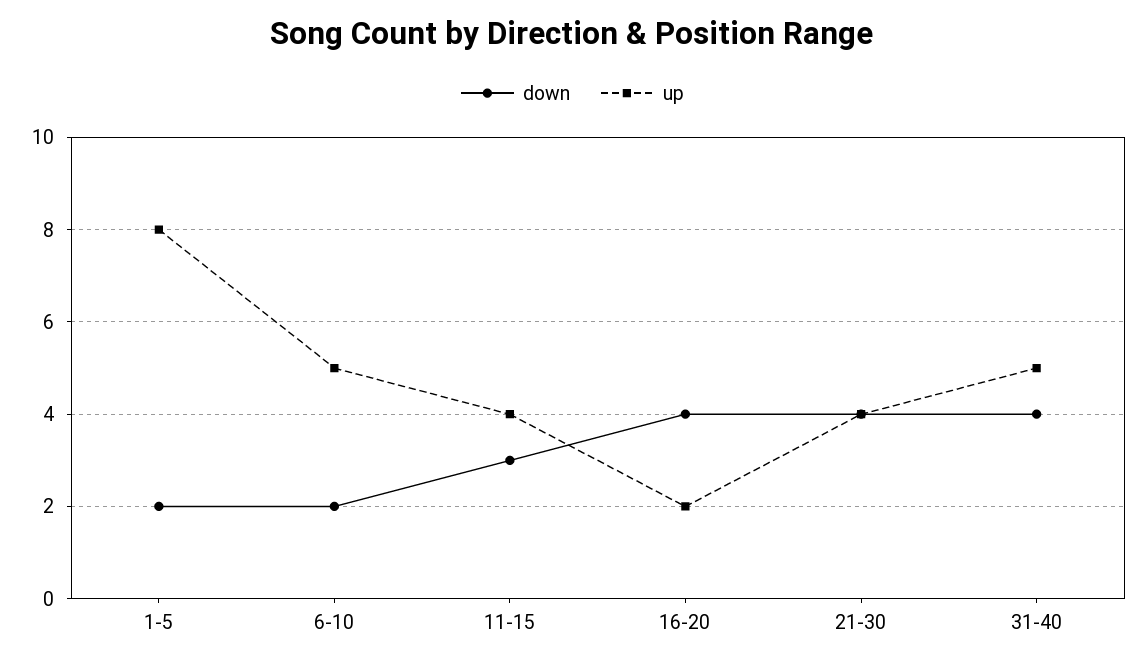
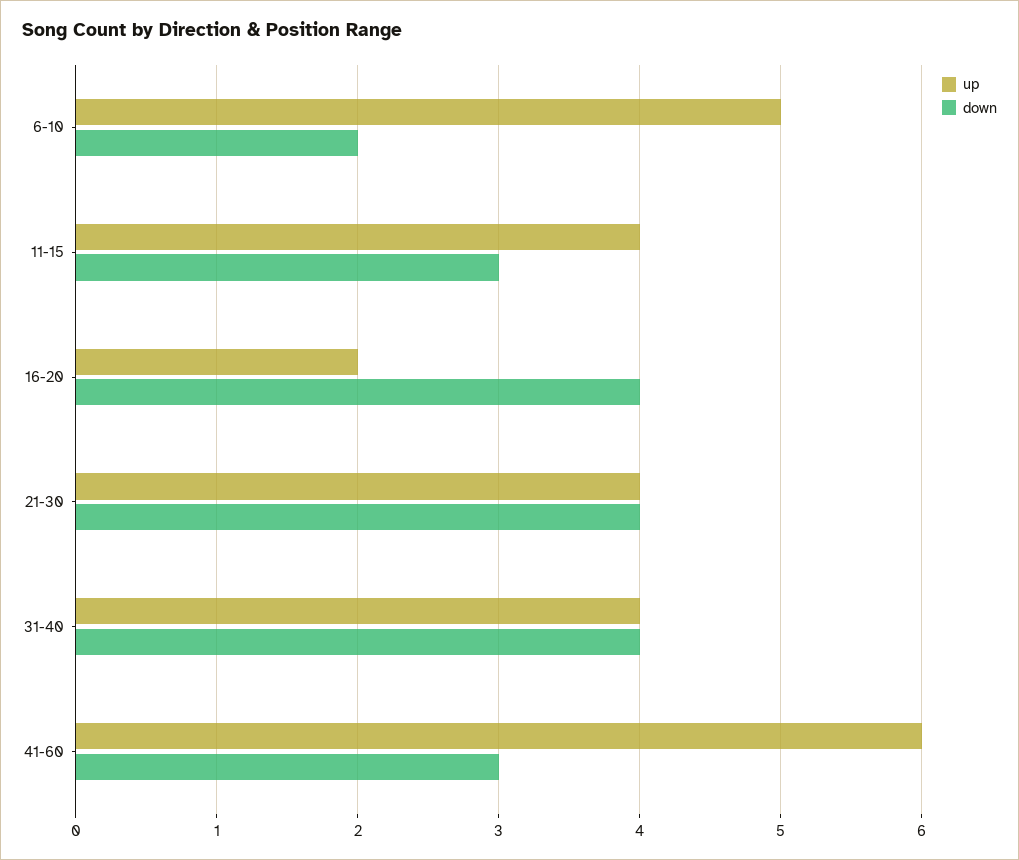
down, 1-5: 2 -> none
up, 1-5: 8 -> none
up, 31-40: 5 -> 4
up, 41-60: none -> 6
down, 41-60: none -> 3

